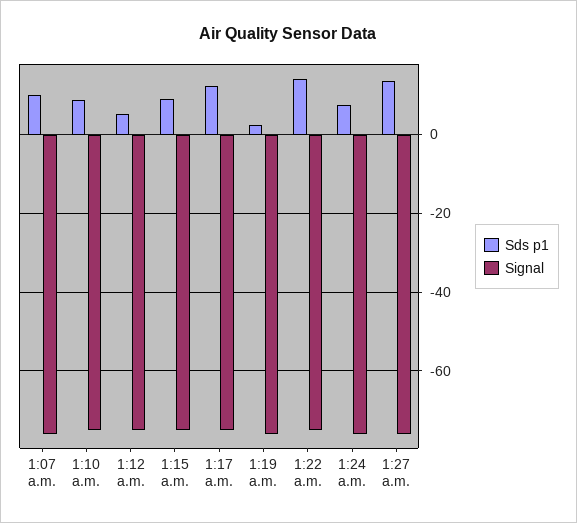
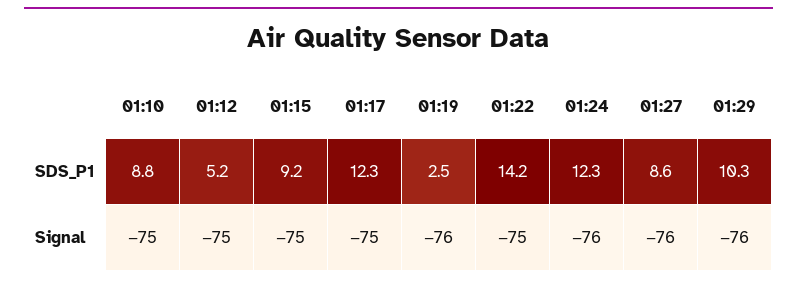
Sds p1, 1:07 a.m.: 10 -> none
Signal, 1:07 a.m.: -76 -> none
Sds p1, 1:24 a.m.: 8 -> 12.3
Sds p1, 1:27 a.m.: 14 -> 8.6
Sds p1, 01:29: none -> 10.3
Signal, 01:29: none -> -76

